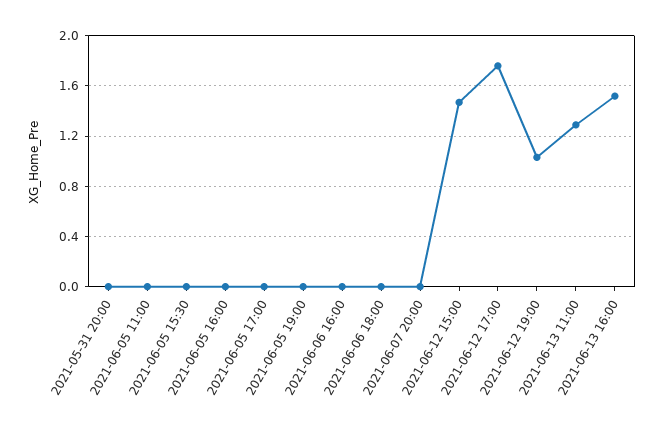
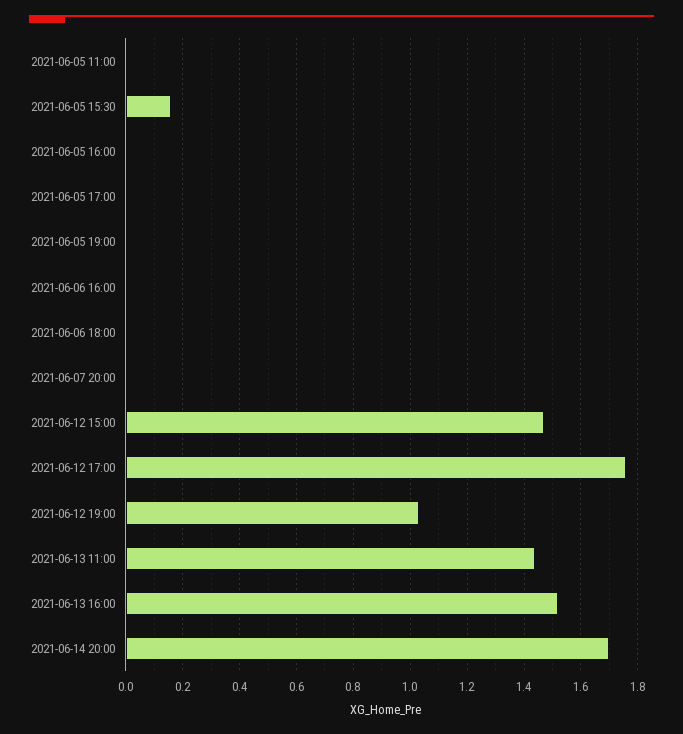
2021-05-31 20:00: 0 -> none
2021-06-05 15:30: 0 -> 0.15
2021-06-13 11:00: 1.3 -> 1.45
2021-06-14 20:00: none -> 1.7

